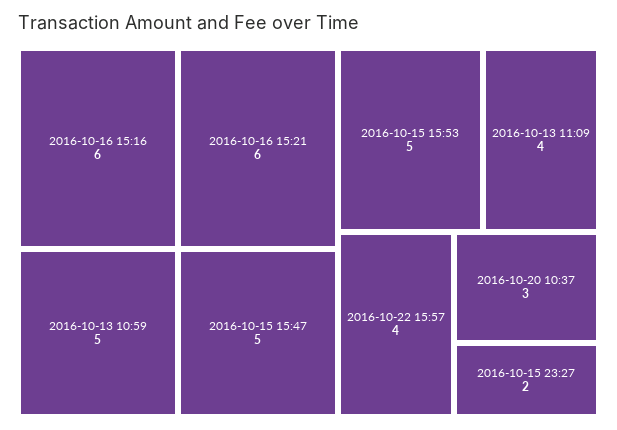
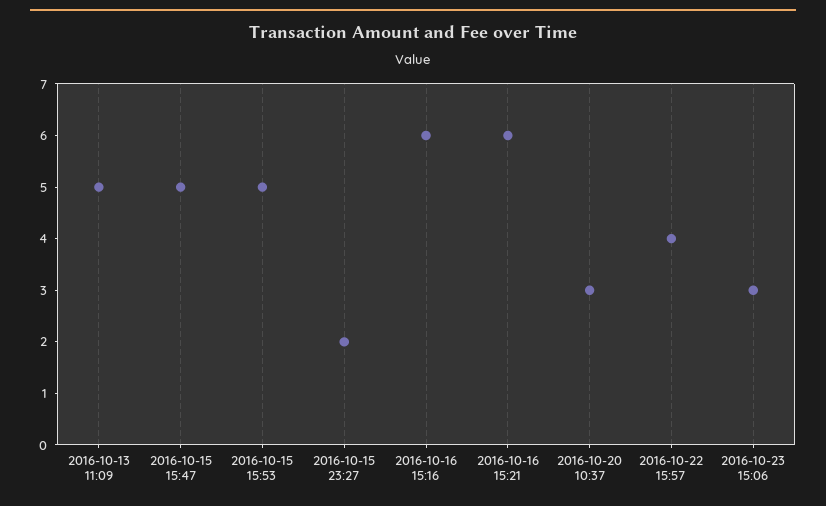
2016-10-13 10:59: 5 -> none
2016-10-13 11:09: 4 -> 5
2016-10-23 15:06: none -> 3

